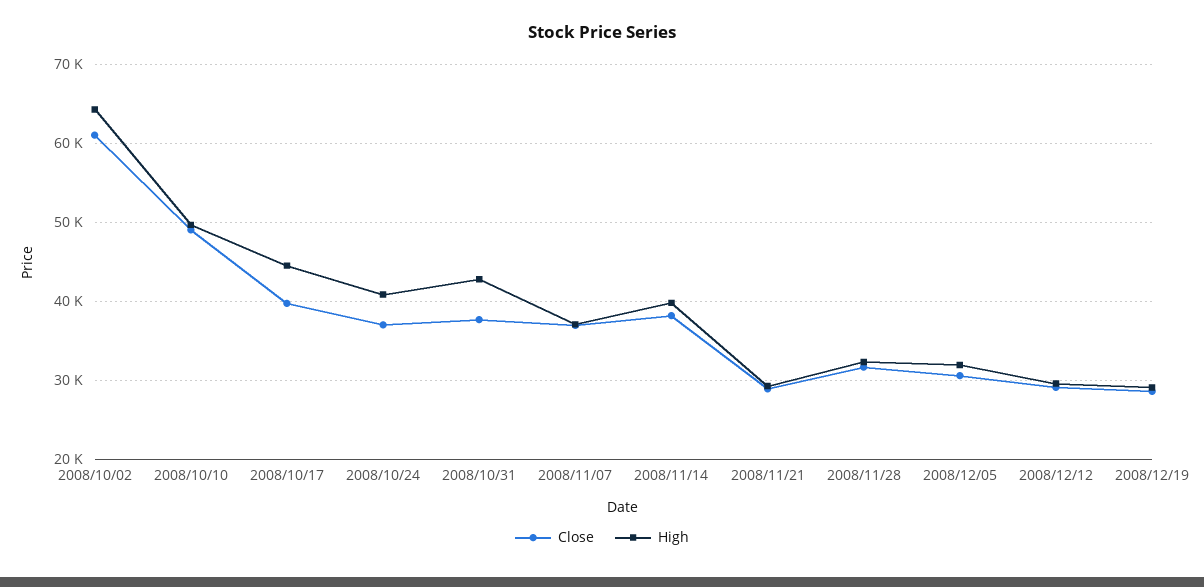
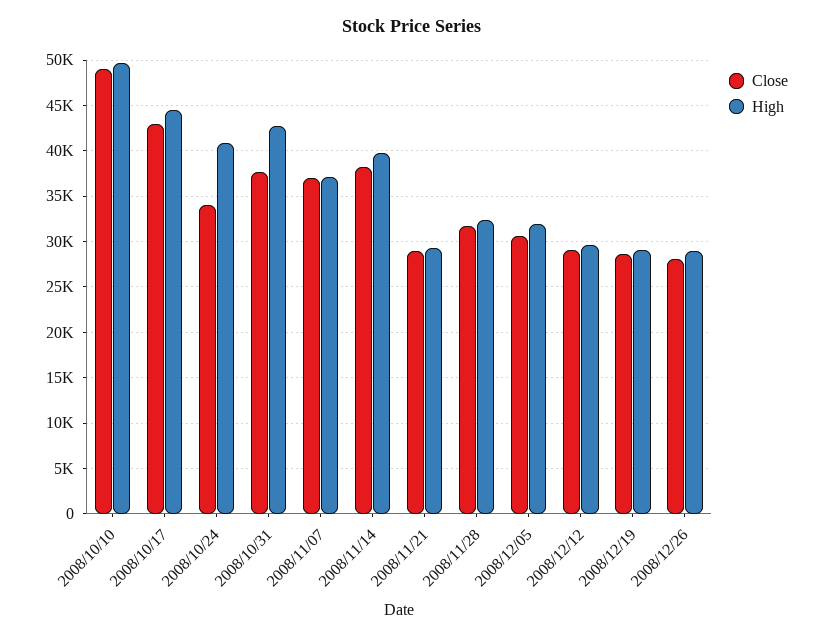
Close, 2008/10/02: 61000 -> none
High, 2008/10/02: 64000 -> none
Close, 2008/10/17: 40000 -> 43000
Close, 2008/10/24: 37000 -> 34000
Close, 2008/12/26: none -> 28000
High, 2008/12/26: none -> 29000

